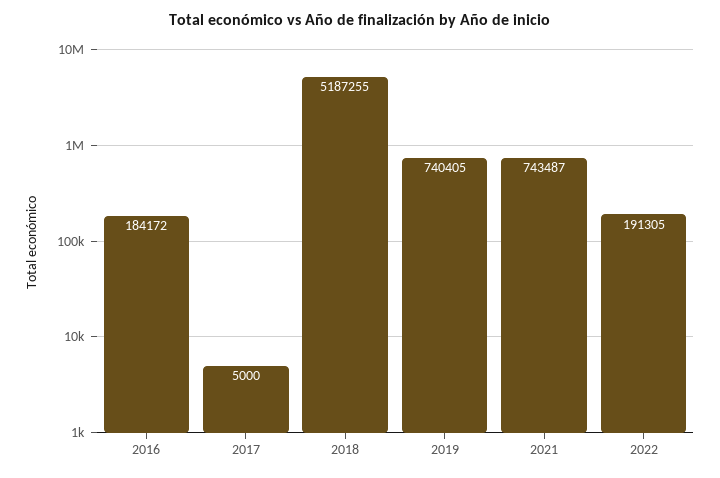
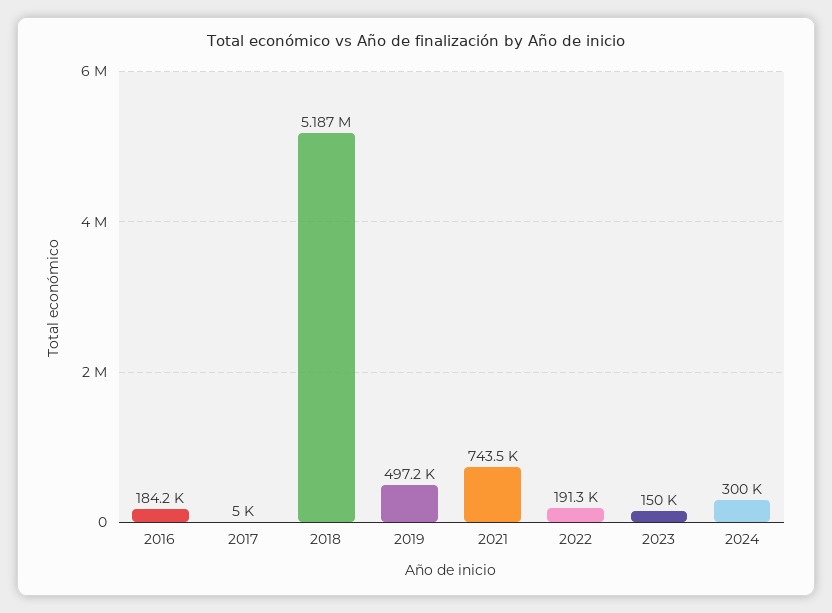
2019: 740405 -> 497200
2023: none -> 150000
2024: none -> 300000

